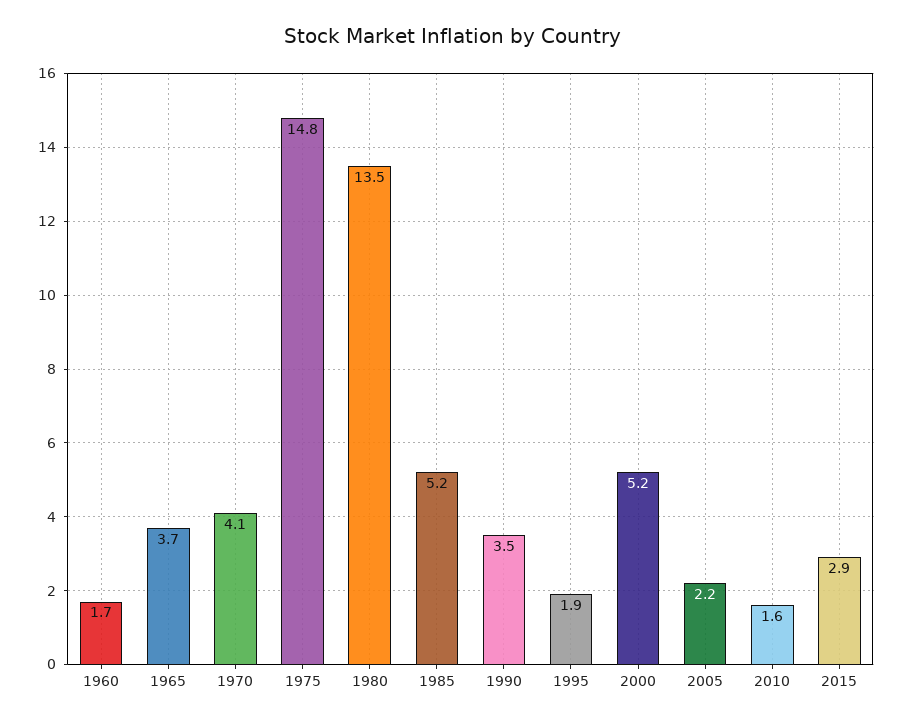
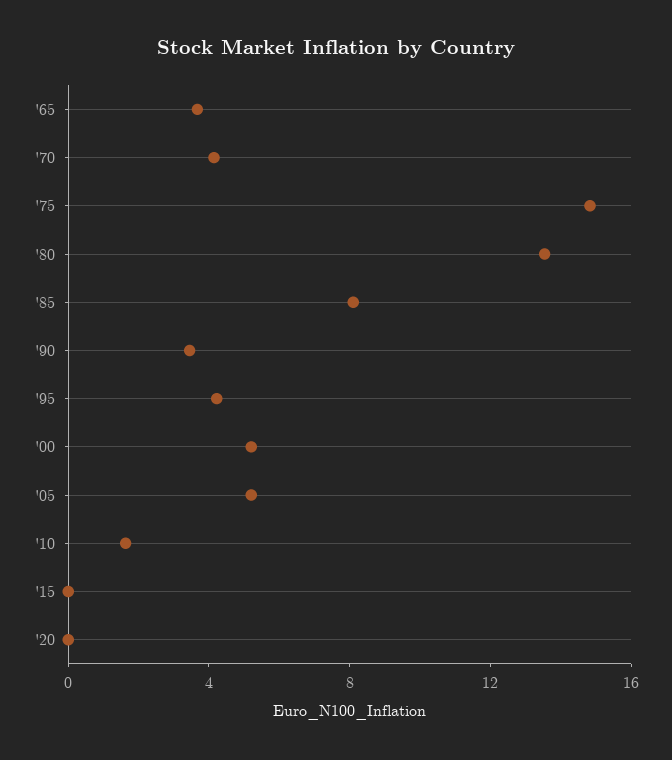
1960: 1.7 -> none
1985: 5.2 -> 8
1995: 1.9 -> 4
2005: 2.2 -> 5
2015: 2.9 -> 0
'20: none -> 0

